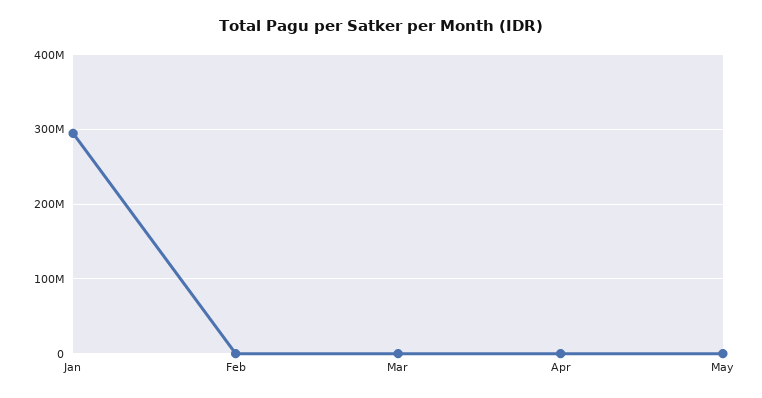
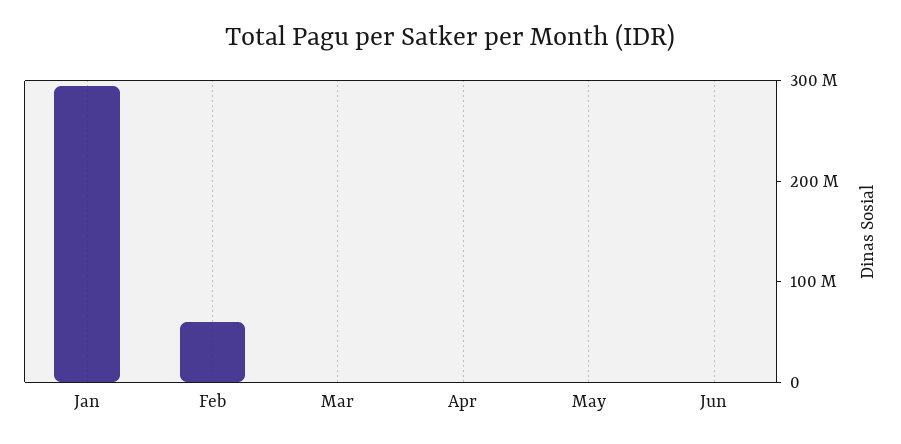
Feb: 0 -> 60000000
Jun: none -> 0

